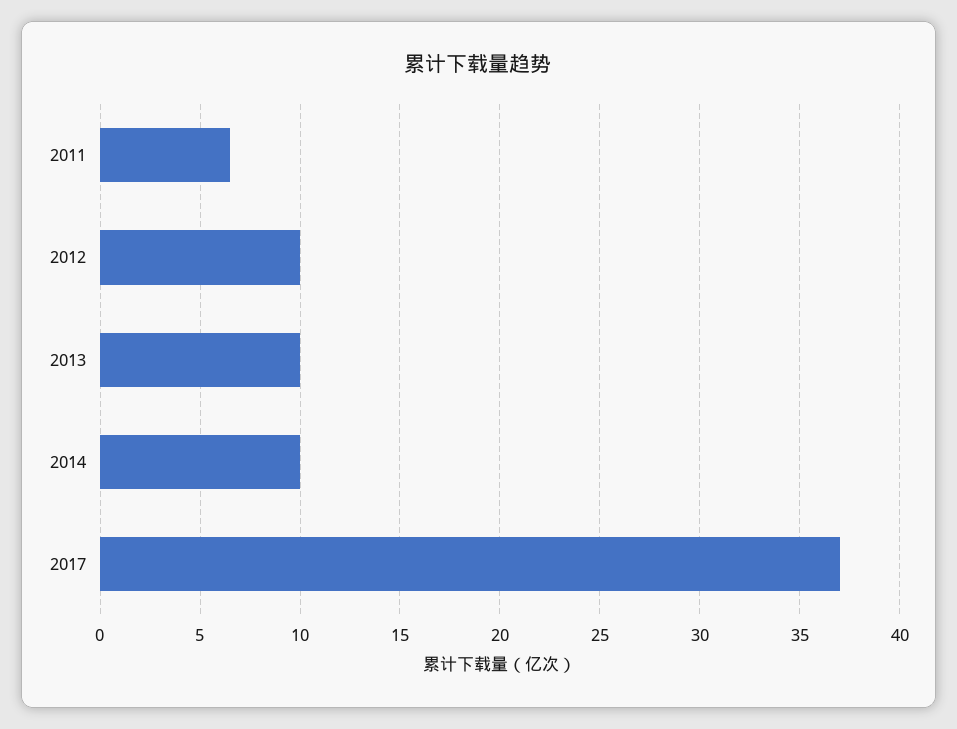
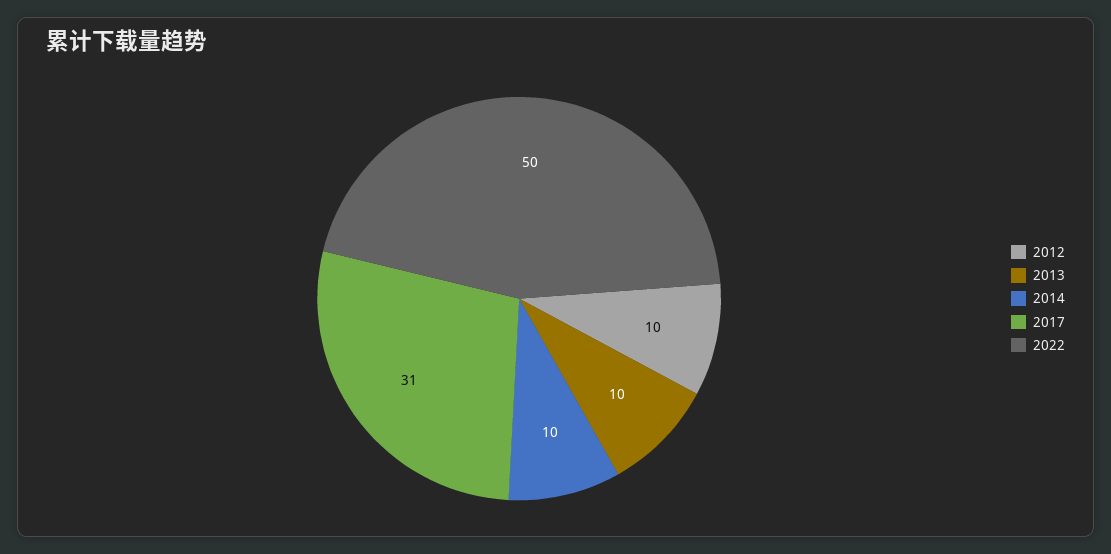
2011: 6.5 -> none
2017: 37 -> 31
2022: none -> 50

